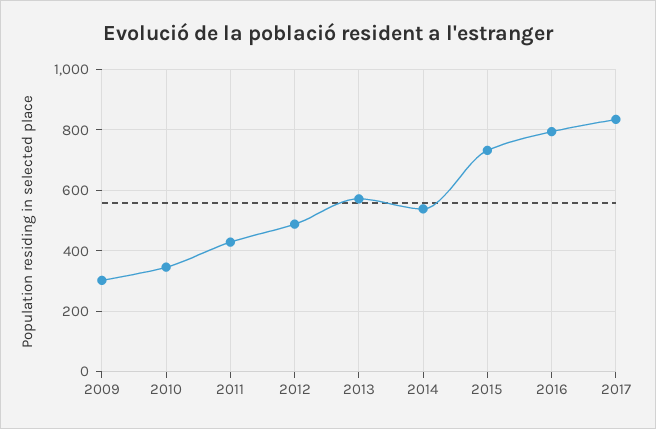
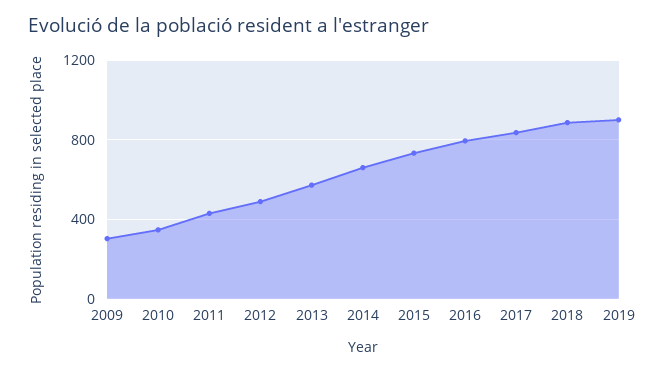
2014: 540 -> 650
2018: none -> 900
2019: none -> 900

